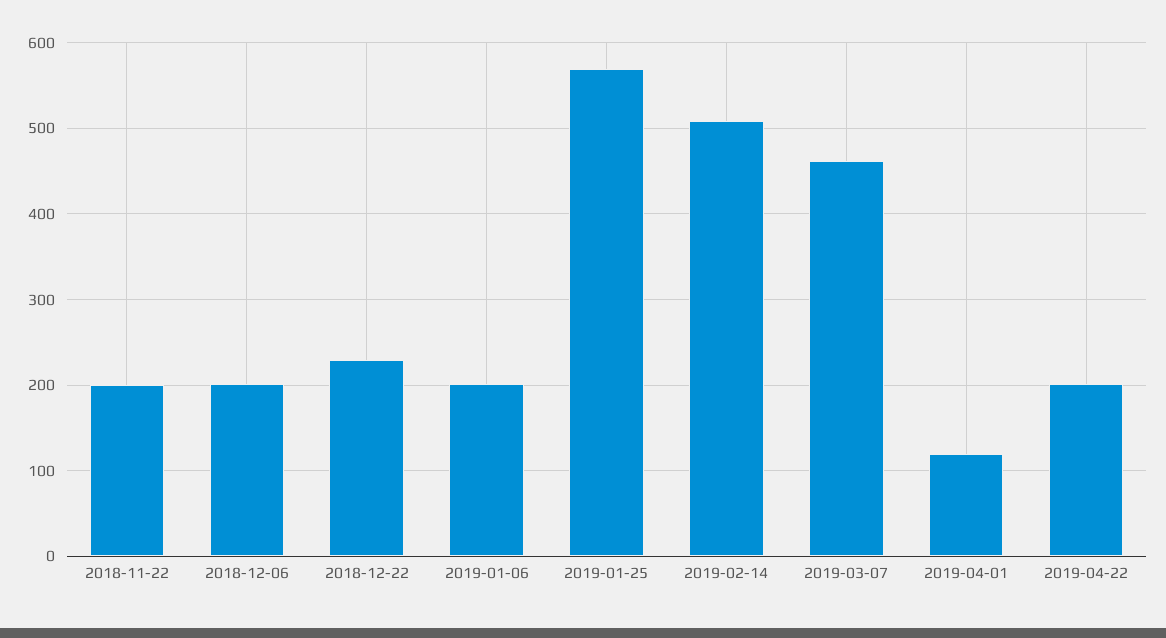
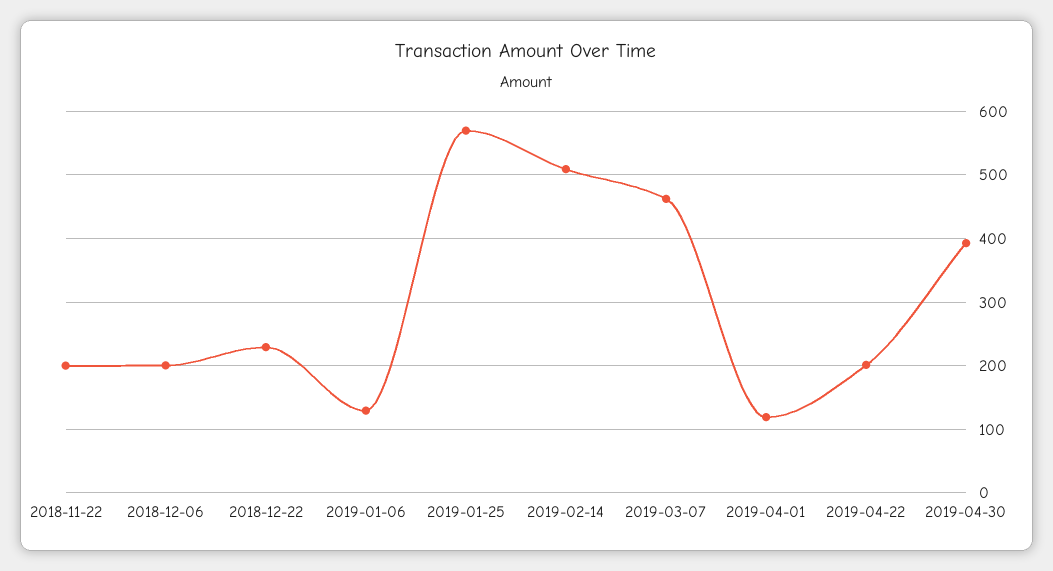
2019-01-06: 200 -> 130
2019-04-30: none -> 390

